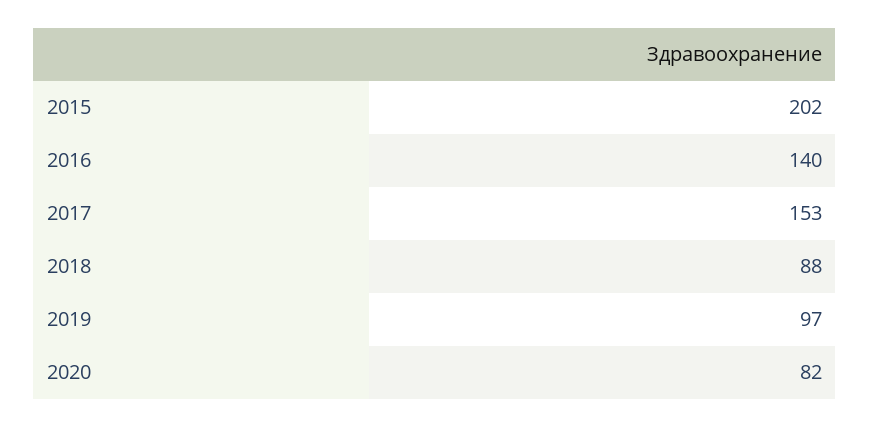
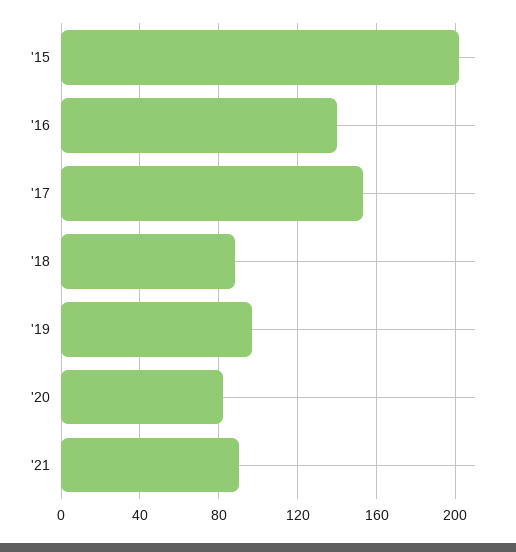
'21: none -> 90

